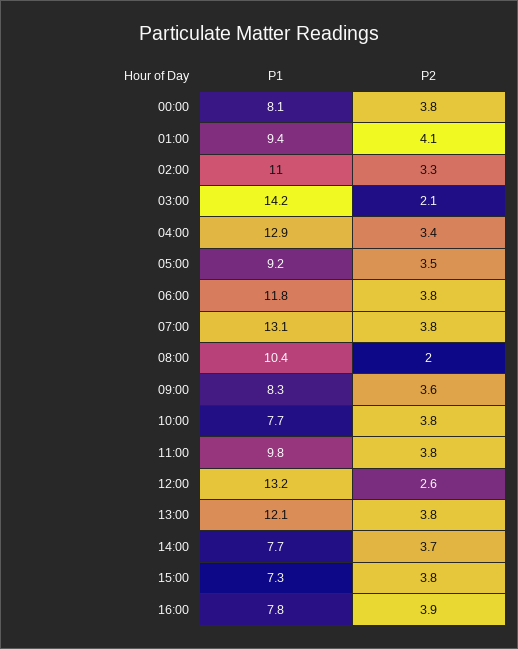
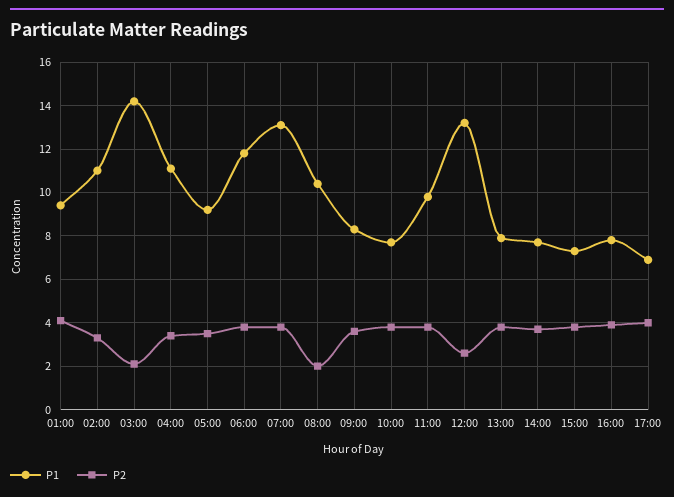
P1, 00:00: 8.1 -> none
P2, 00:00: 3.8 -> none
P1, 04:00: 12.9 -> 11
P1, 13:00: 12.1 -> 8
P1, 17:00: none -> 7
P2, 17:00: none -> 4

